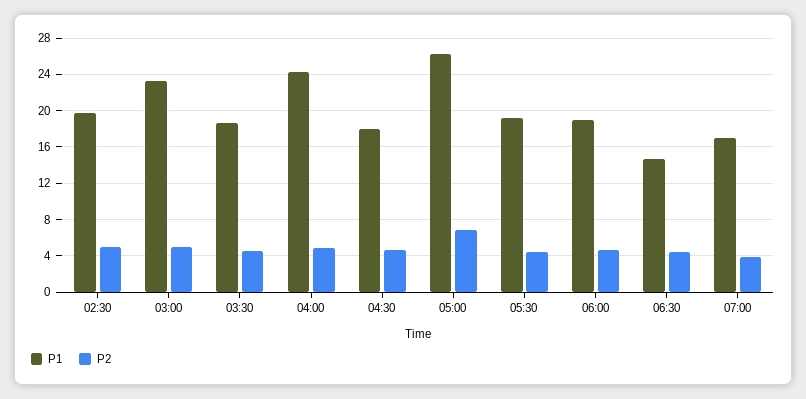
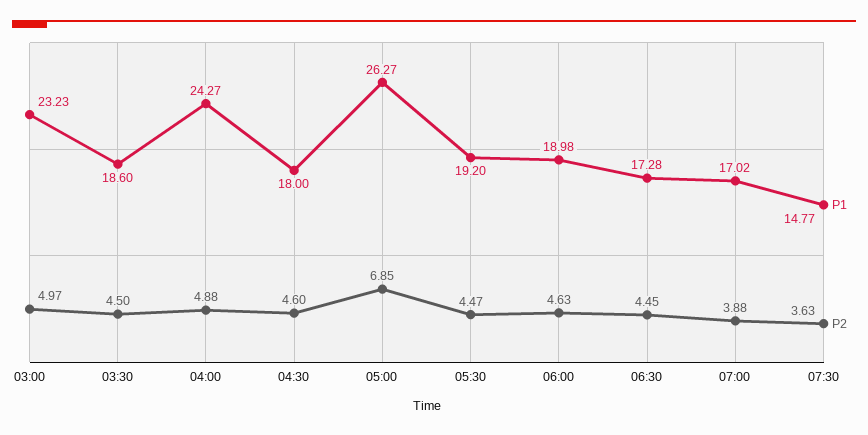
P1, 02:30: 20 -> none
P2, 02:30: 5 -> none
P1, 06:30: 15 -> 17.28
P1, 07:30: none -> 14.77
P2, 07:30: none -> 3.63

